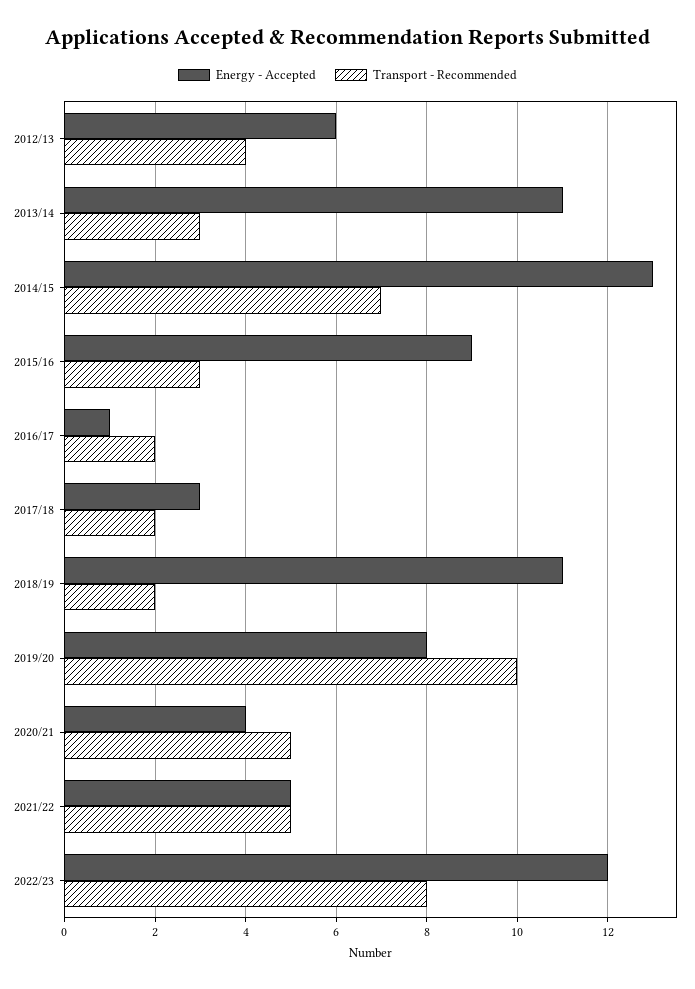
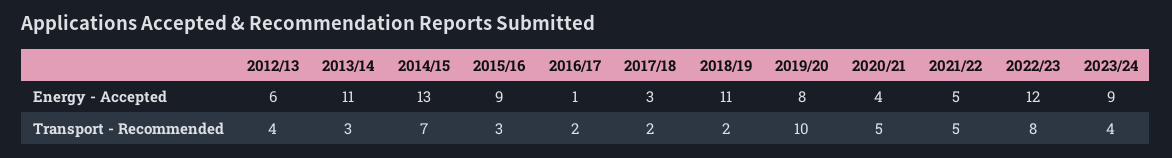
Energy - Accepted, 2023/24: none -> 9
Transport - Recommended, 2023/24: none -> 4

